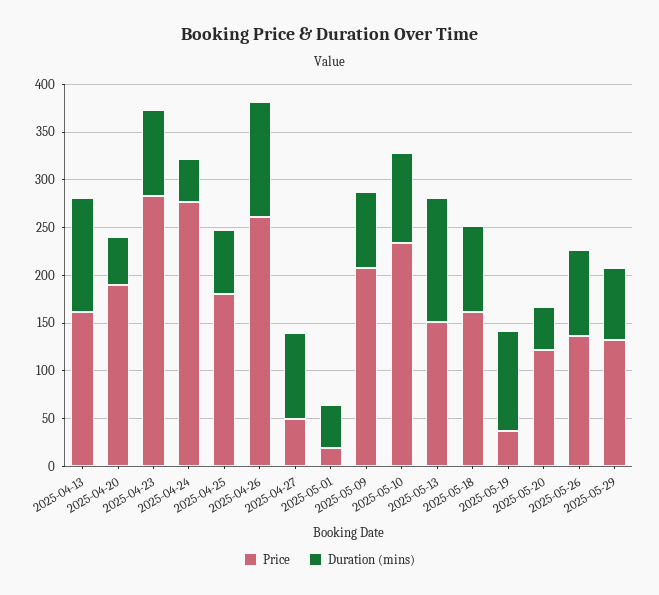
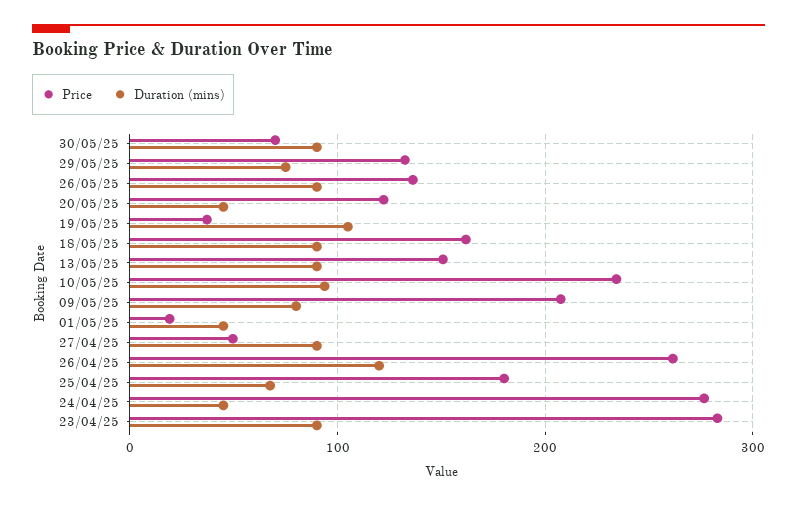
Price, 2025-04-13: 160 -> none
Duration (mins), 2025-04-13: 120 -> none
Price, 2025-04-20: 190 -> none
Duration (mins), 2025-04-20: 50 -> none
Duration (mins), 2025-05-13: 130 -> 90
Price, 30/05/25: none -> 70
Duration (mins), 30/05/25: none -> 90

